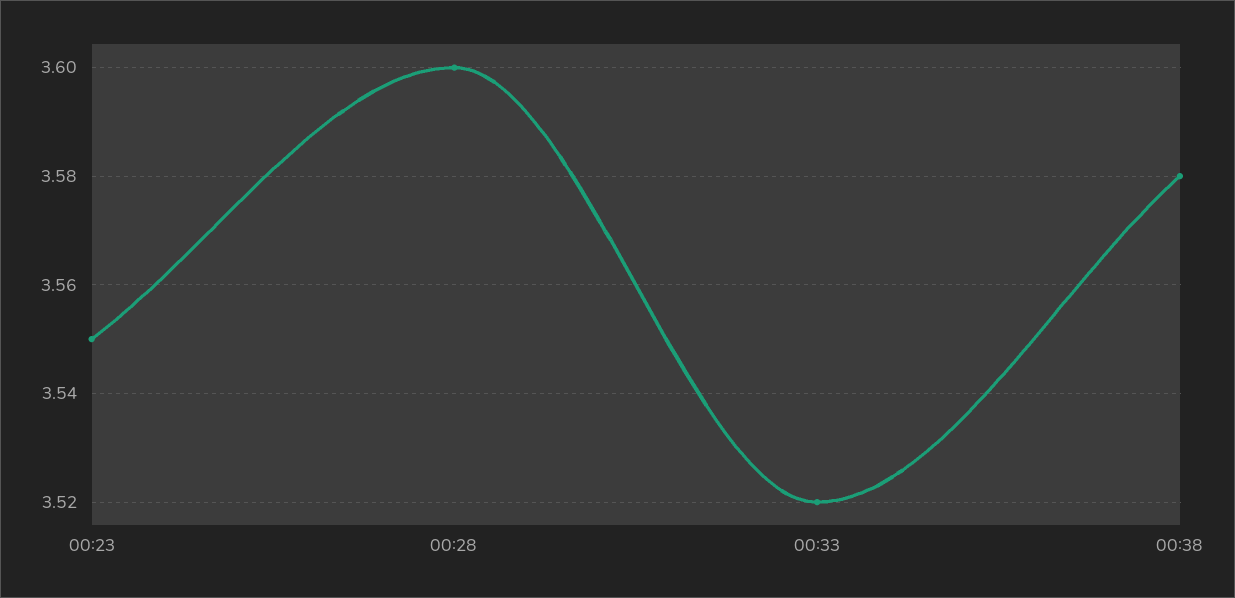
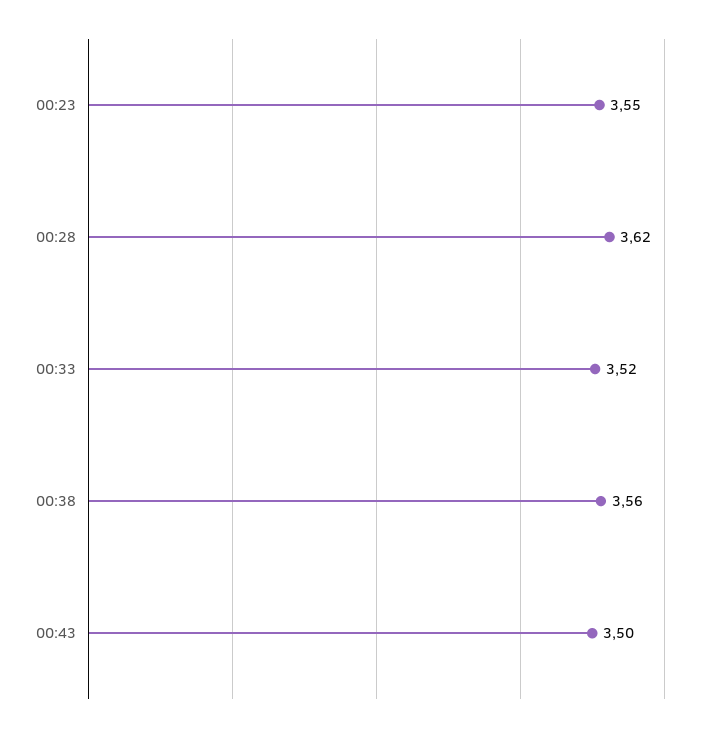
00:28: 3.6 -> 3.62
00:38: 3.58 -> 3.56
00:43: none -> 3.5

